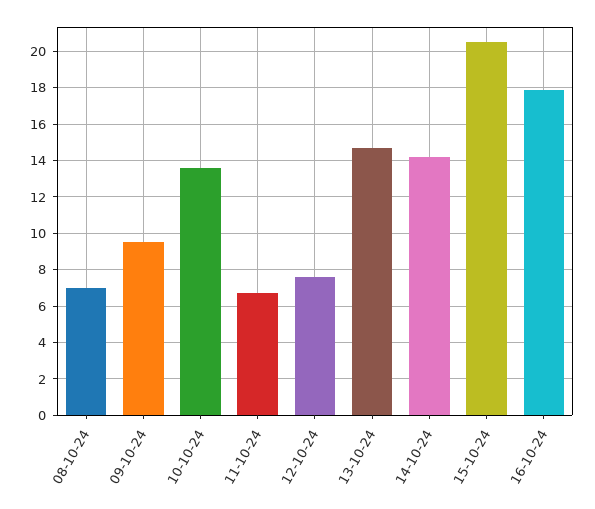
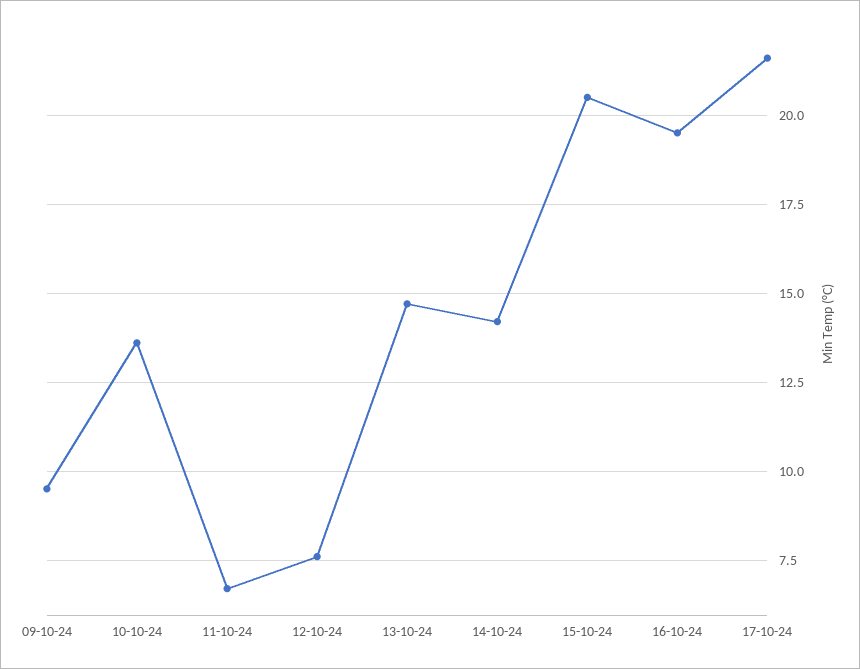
08-10-24: 7 -> none
16-10-24: 18 -> 19.5
17-10-24: none -> 21.5

